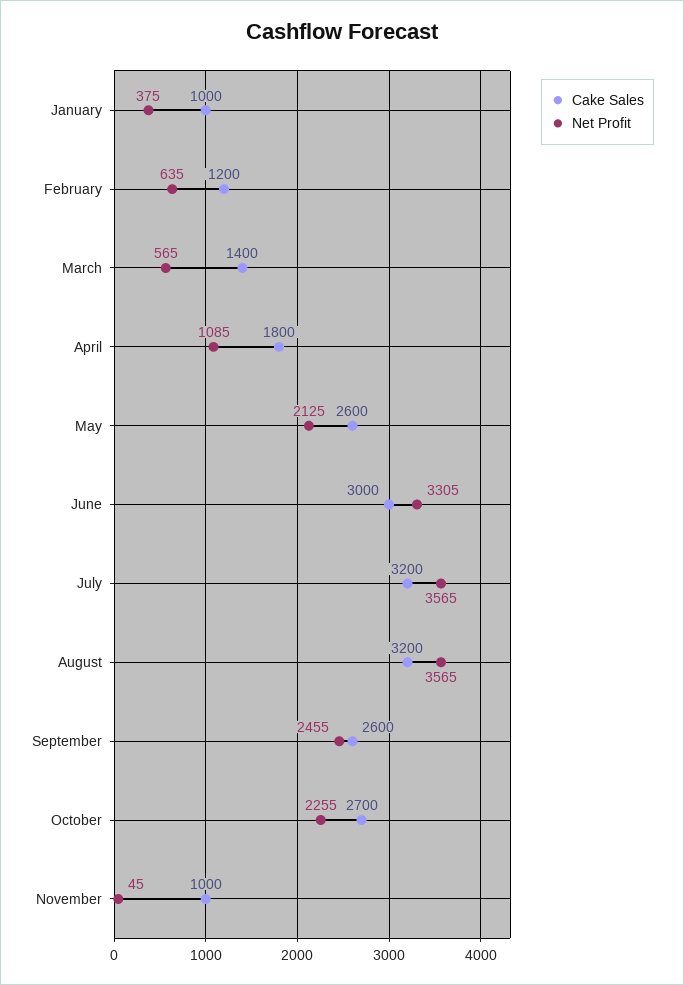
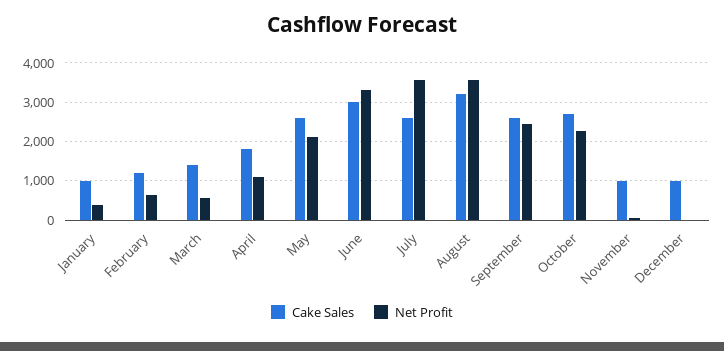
Cake Sales, July: 3200 -> 2600
Cake Sales, December: none -> 1000
Net Profit, December: none -> 0

